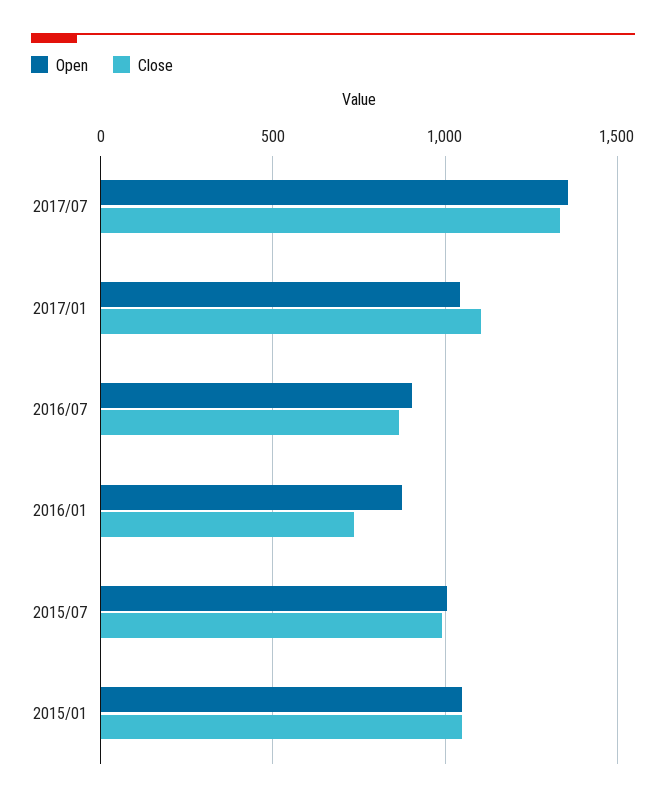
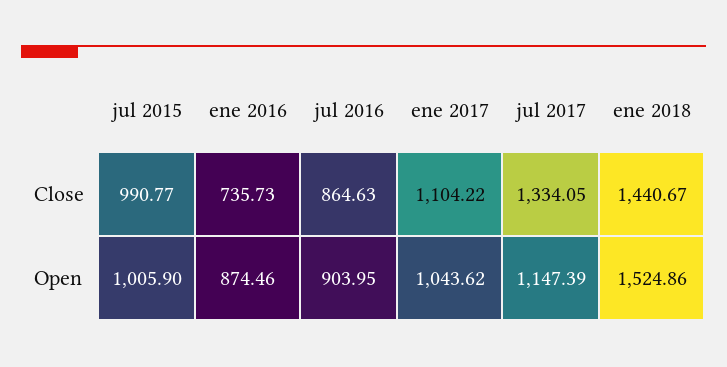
Open, 2017/07: 1350 -> 1147.39
Open, 2015/01: 1050 -> none
Close, 2015/01: 1050 -> none
Close, ene 2018: none -> 1440.67
Open, ene 2018: none -> 1524.86

